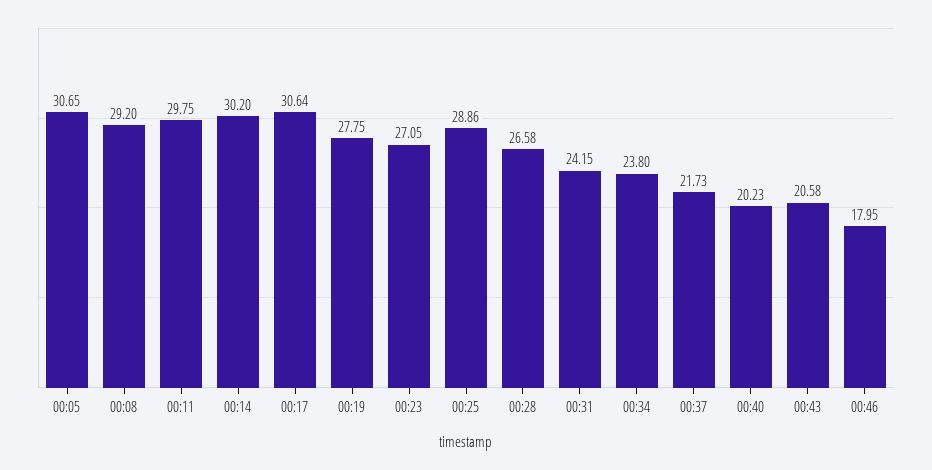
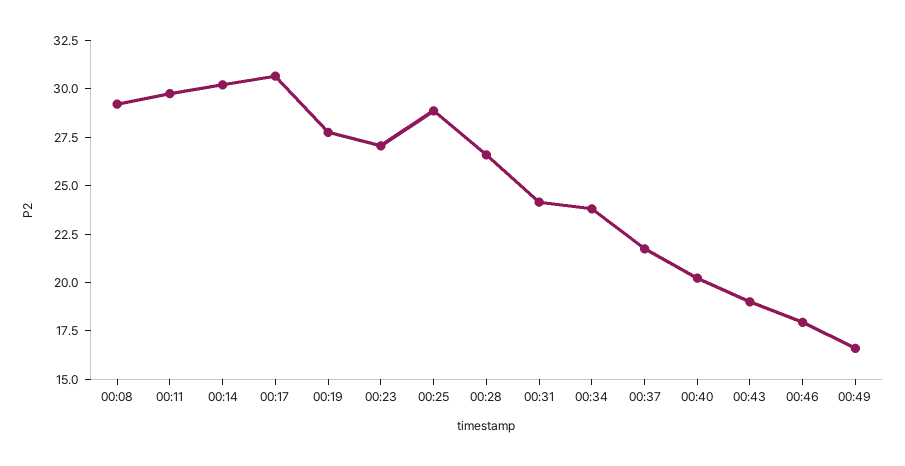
00:05: 30.65 -> none
00:43: 20.58 -> 19
00:49: none -> 16.5

